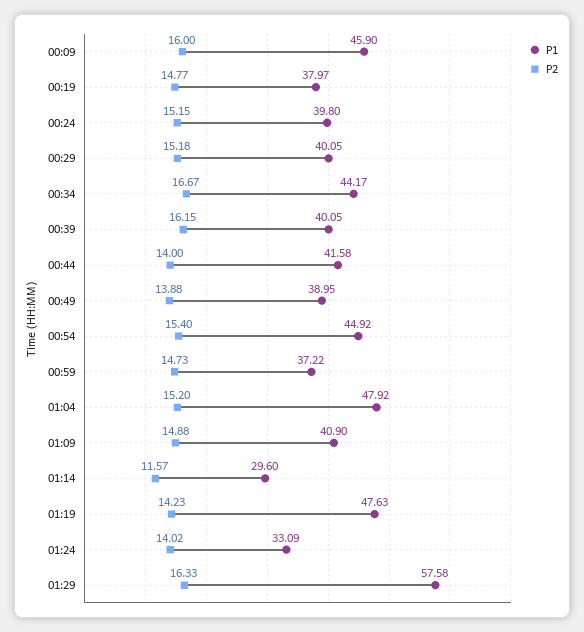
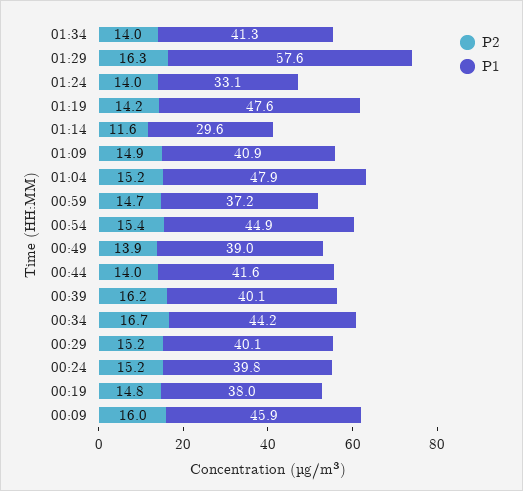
P2, 01:34: none -> 14
P1, 01:34: none -> 41.3

